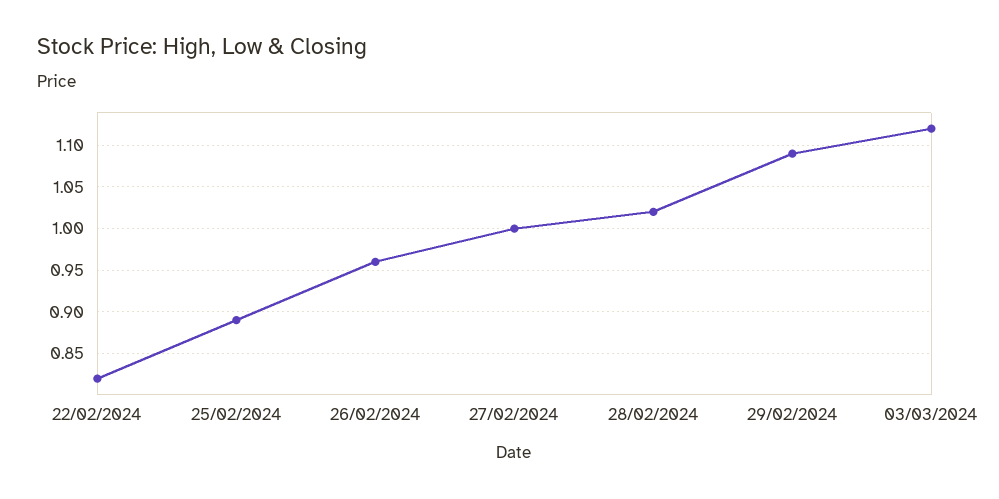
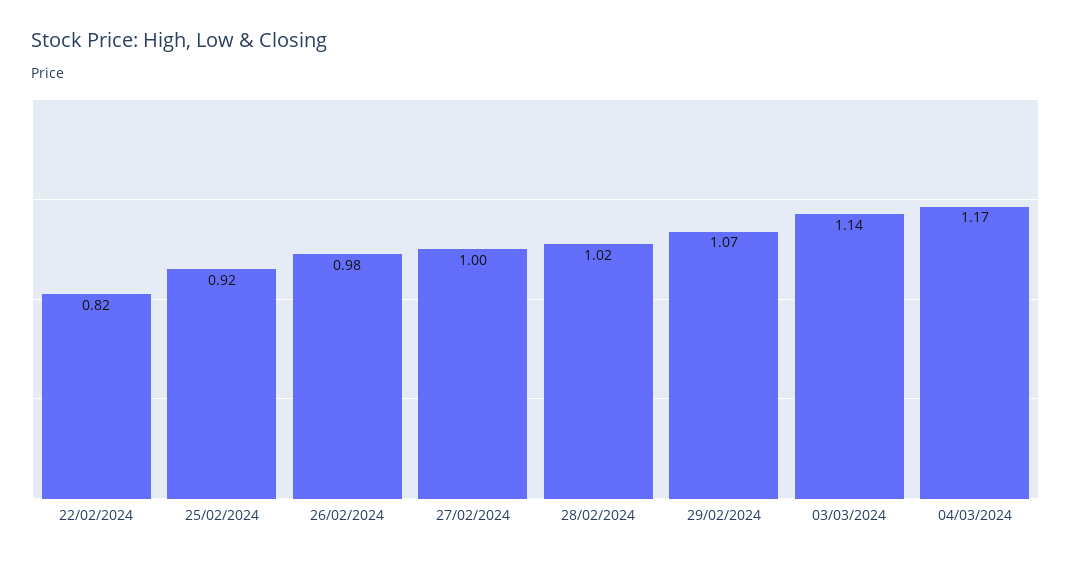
25/02/2024: 0.89 -> 0.92
26/02/2024: 0.96 -> 0.98
29/02/2024: 1.09 -> 1.07
03/03/2024: 1.12 -> 1.14
04/03/2024: none -> 1.17

